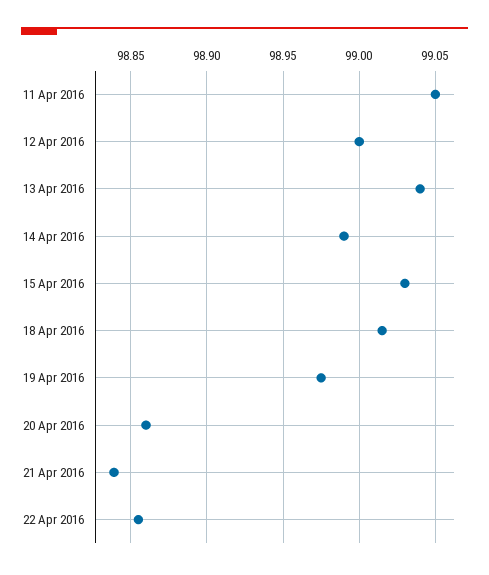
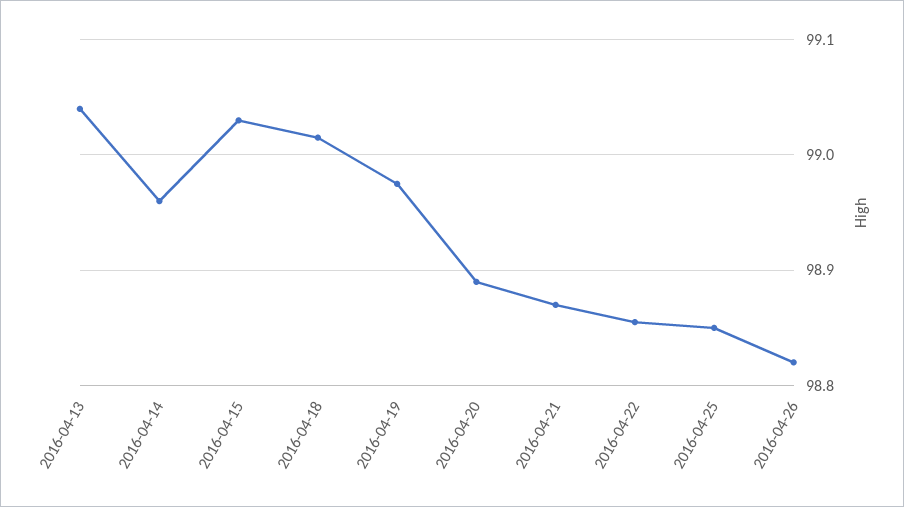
11 Apr 2016: 99.05 -> none
12 Apr 2016: 99 -> none
14 Apr 2016: 98.99 -> 98.96
20 Apr 2016: 98.86 -> 98.89
21 Apr 2016: 98.84 -> 98.87
2016-04-25: none -> 98.85
2016-04-26: none -> 98.82

